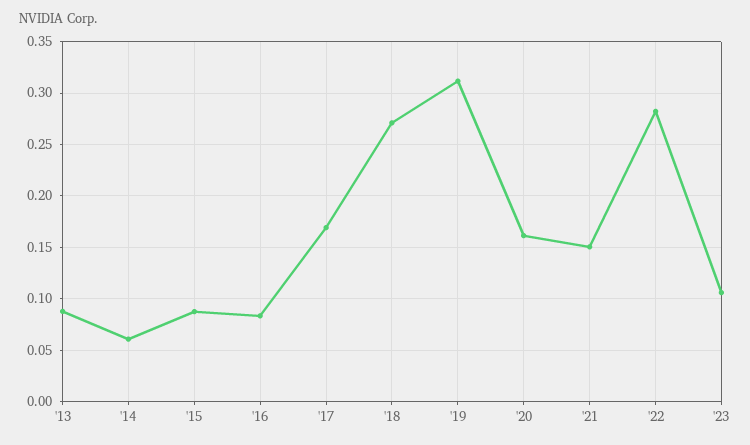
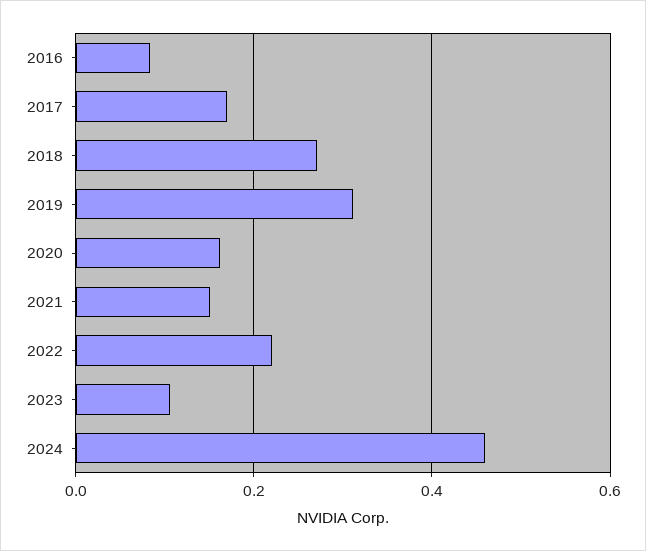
'13: 0.09 -> none
'14: 0.06 -> none
'15: 0.09 -> none
'22: 0.28 -> 0.22
2024: none -> 0.46

